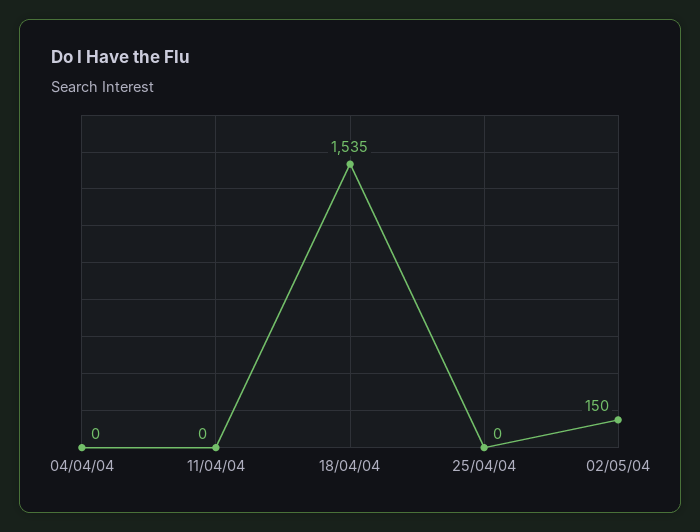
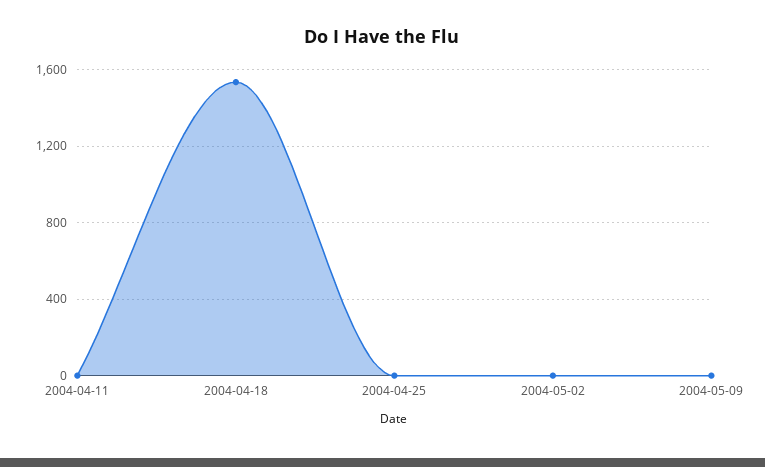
04/04/04: 0 -> none
02/05/04: 150 -> 0
2004-05-09: none -> 0

